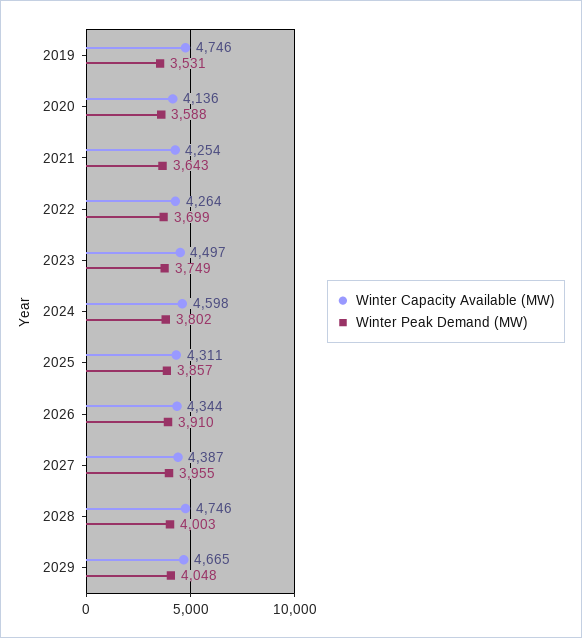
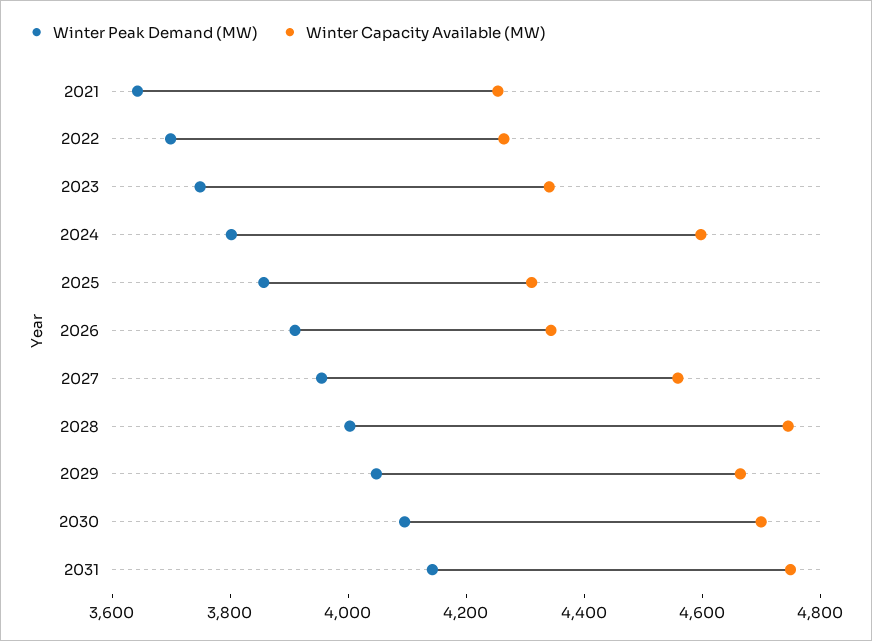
Winter Capacity Available (MW), 2019: 4746 -> none
Winter Peak Demand (MW), 2019: 3531 -> none
Winter Capacity Available (MW), 2020: 4136 -> none
Winter Peak Demand (MW), 2020: 3588 -> none
Winter Capacity Available (MW), 2023: 4497 -> 4350
Winter Capacity Available (MW), 2027: 4387 -> 4550
Winter Peak Demand (MW), 2030: none -> 4100
Winter Capacity Available (MW), 2030: none -> 4700
Winter Peak Demand (MW), 2031: none -> 4150
Winter Capacity Available (MW), 2031: none -> 4750

